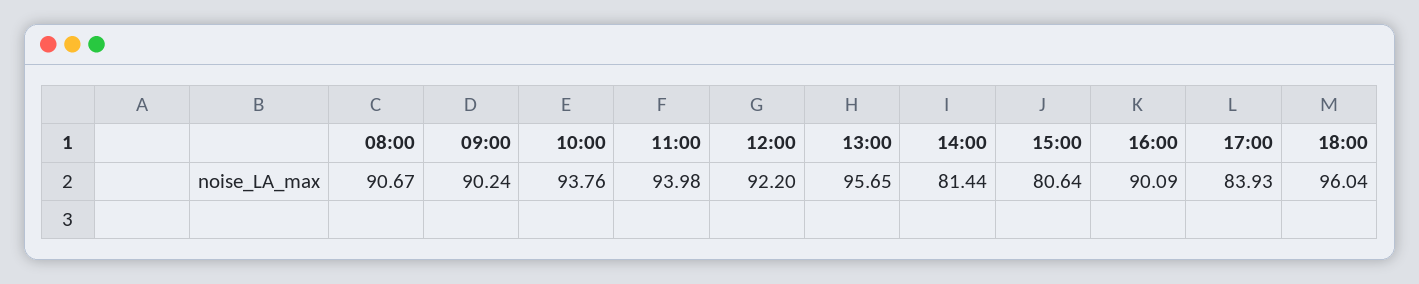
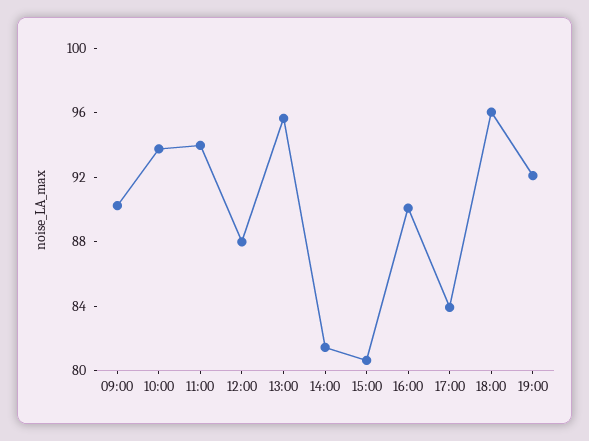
08:00: 90.67 -> none
12:00: 92.2 -> 88
19:00: none -> 92

